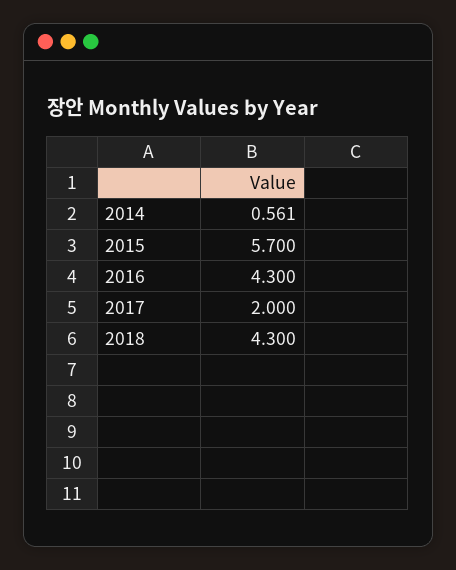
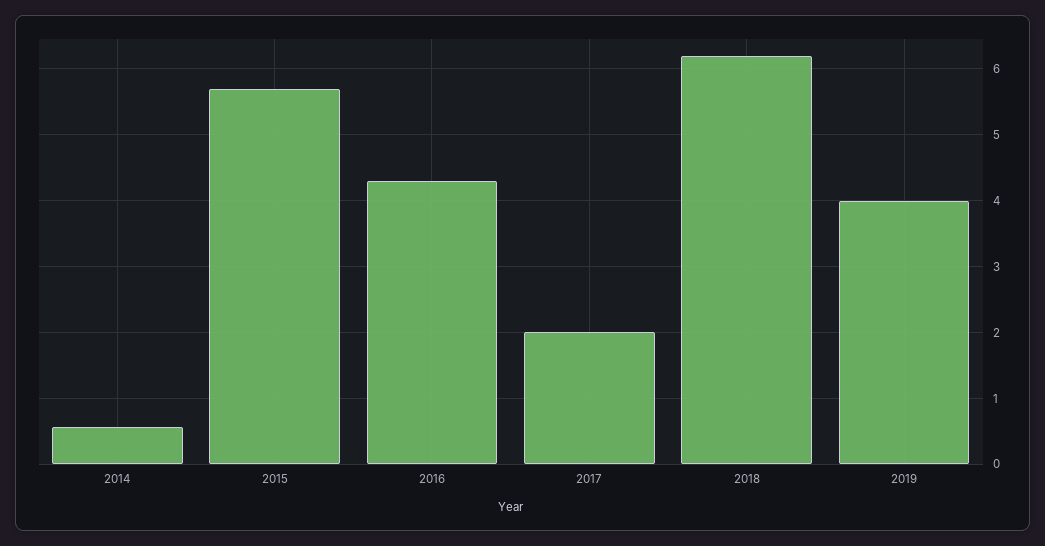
2018: 4.3 -> 6.2
2019: none -> 4

